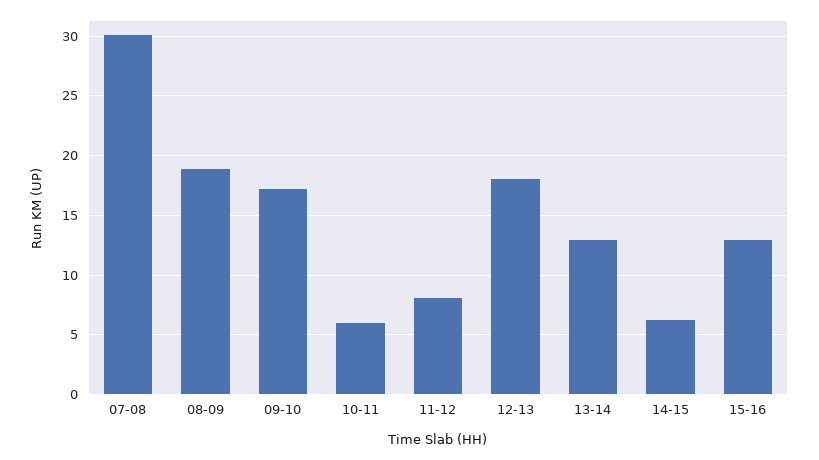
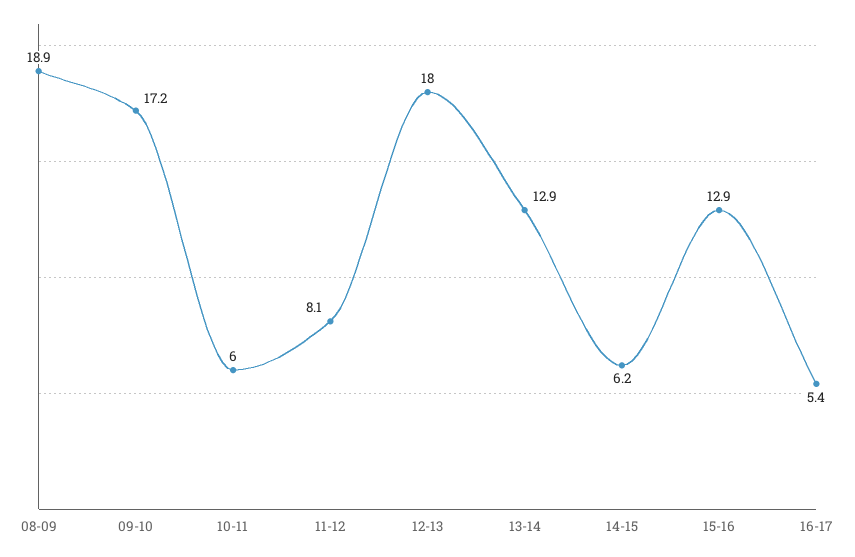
07-08: 30 -> none
16-17: none -> 5.4

